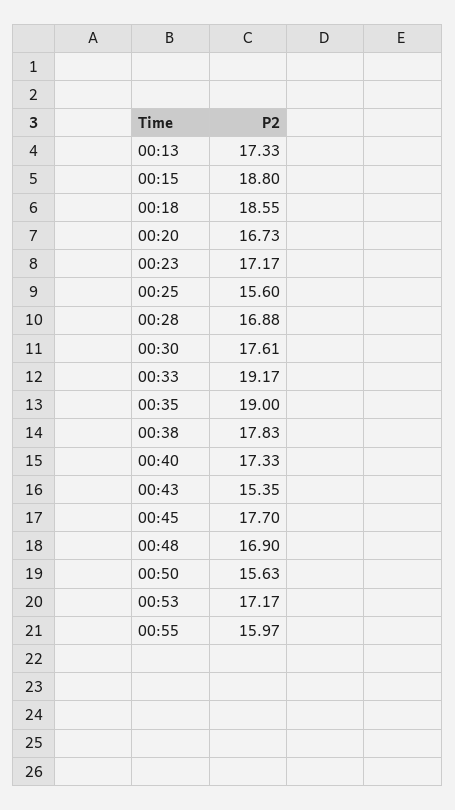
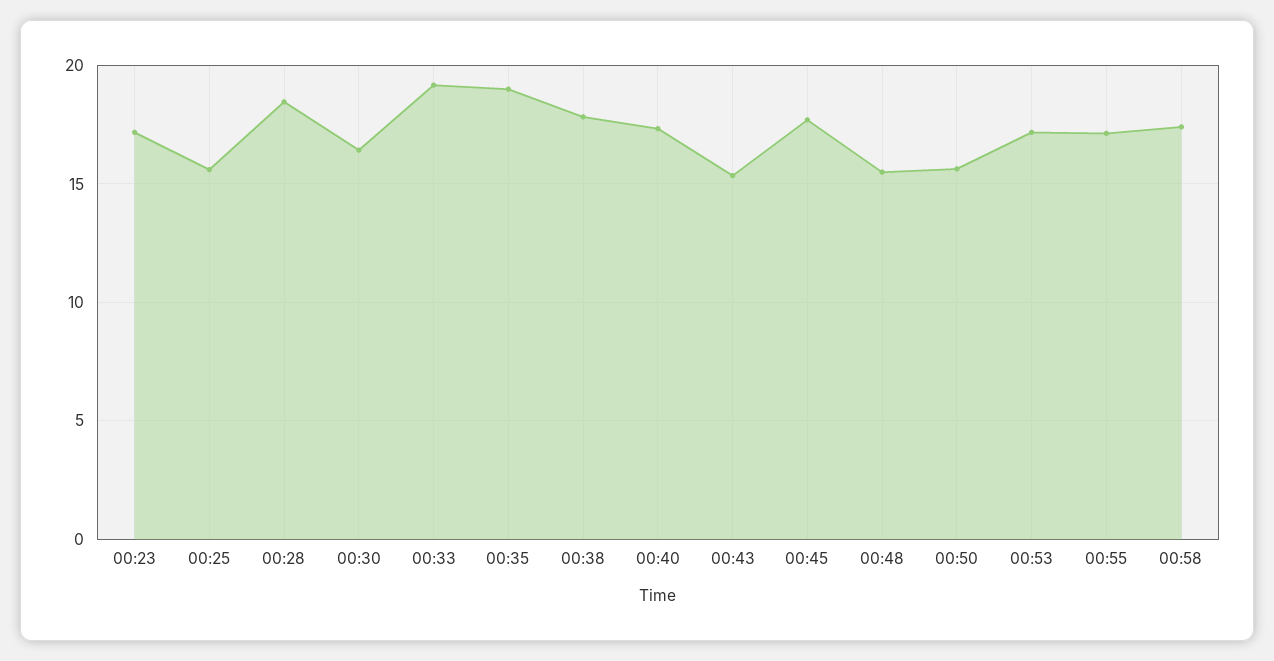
00:13: 17.33 -> none
00:15: 18.8 -> none
00:18: 18.55 -> none
00:20: 16.73 -> none
00:28: 16.88 -> 18.5
00:30: 17.61 -> 16.5
00:48: 16.9 -> 15.5
00:55: 15.97 -> 17
00:58: none -> 17.5

